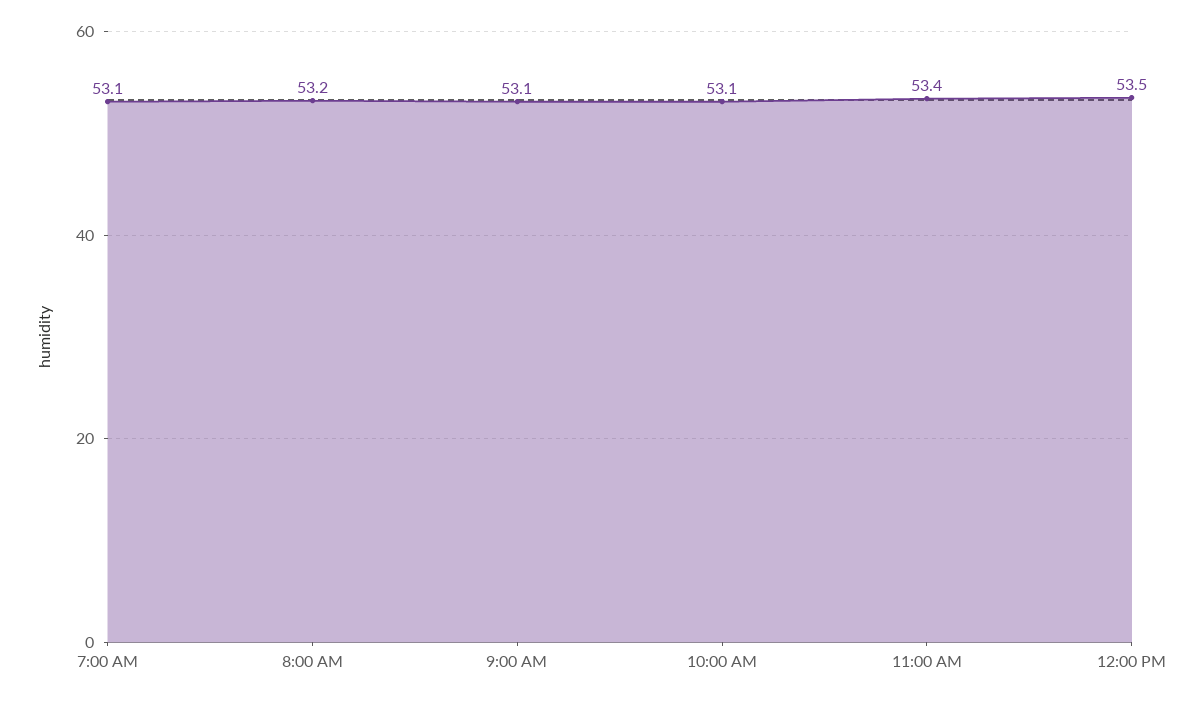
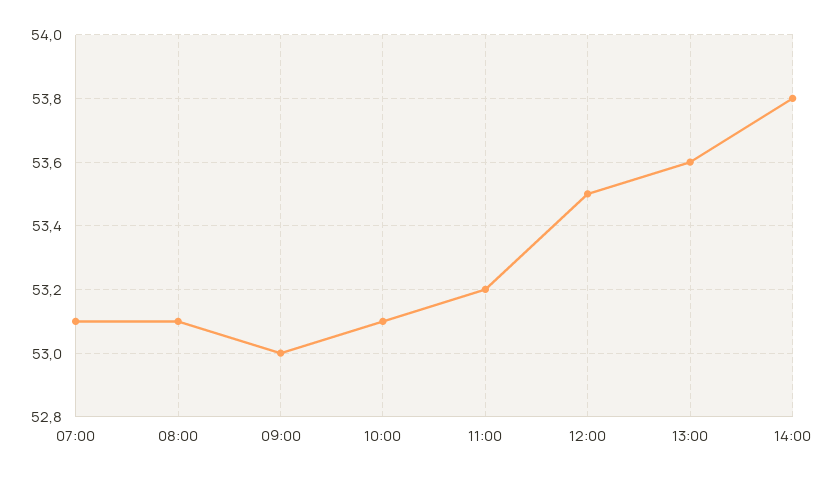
8:00 AM: 53.2 -> 53.1
9:00 AM: 53.1 -> 53
11:00 AM: 53.4 -> 53.2
13:00: none -> 53.6
14:00: none -> 53.8

